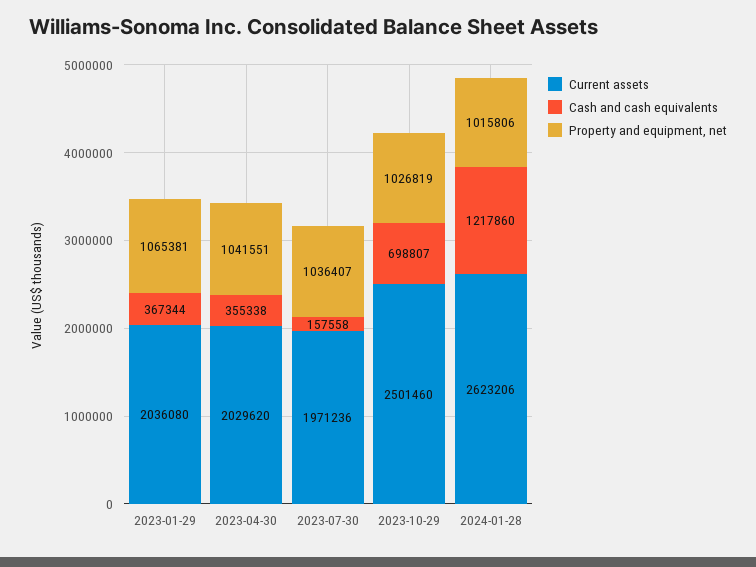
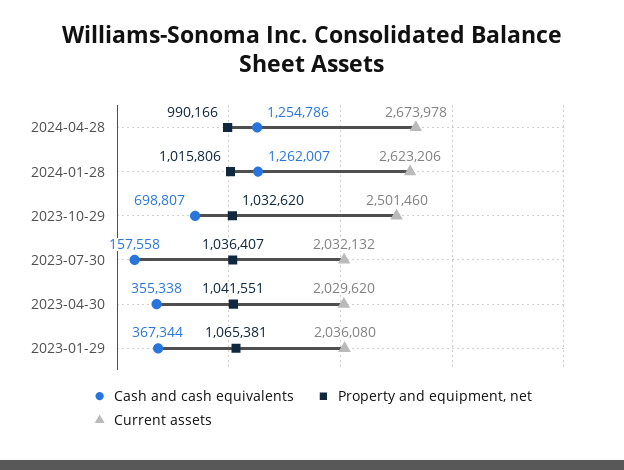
Current assets, 2023-07-30: 1971236 -> 2032132
Property and equipment, net, 2023-10-29: 1026819 -> 1032620
Cash and cash equivalents, 2024-01-28: 1217860 -> 1262007
Cash and cash equivalents, 2024-04-28: none -> 1254786
Property and equipment, net, 2024-04-28: none -> 990166
Current assets, 2024-04-28: none -> 2673978

